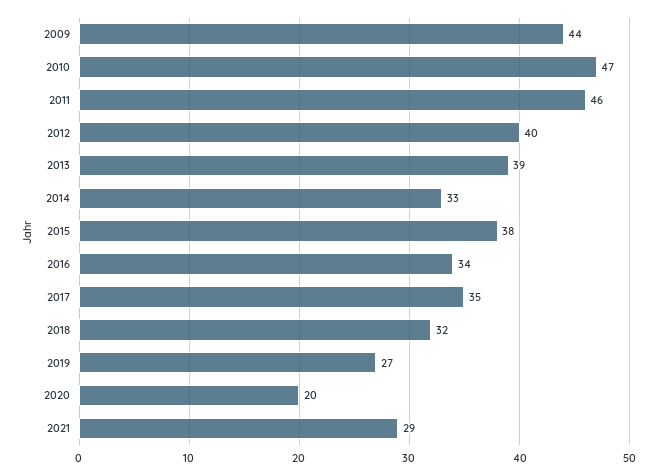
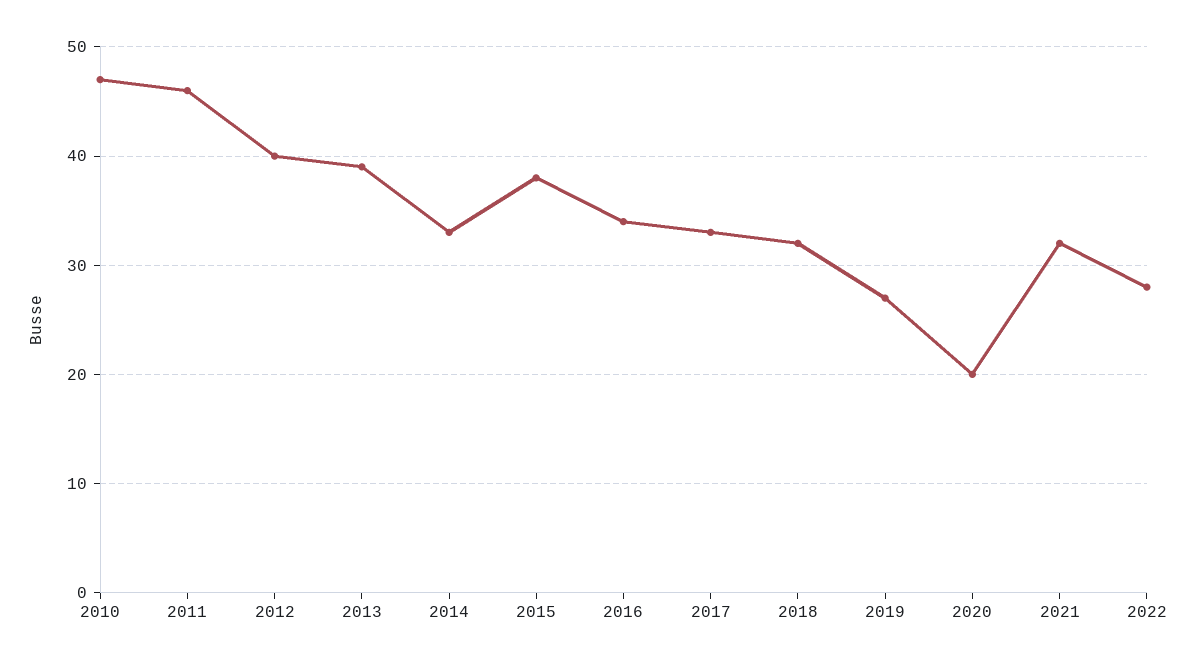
2009: 44 -> none
2017: 35 -> 33
2021: 29 -> 32
2022: none -> 28

